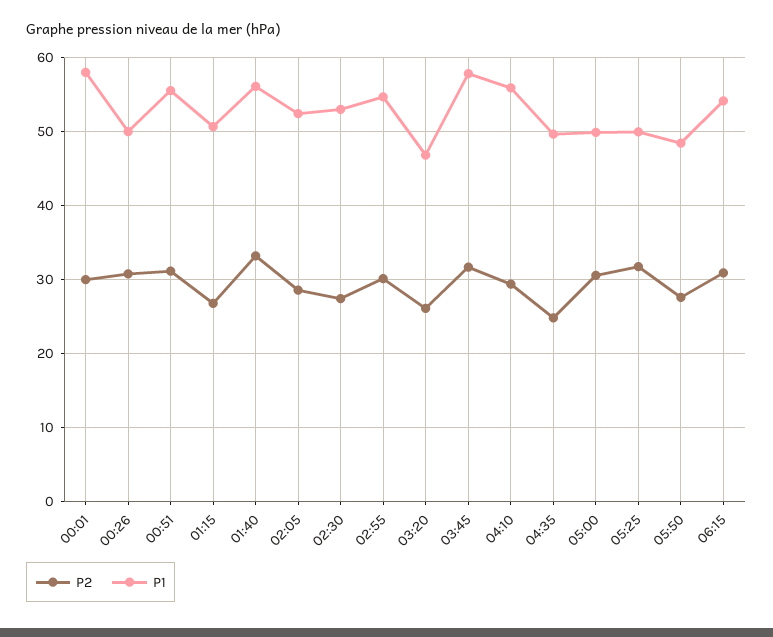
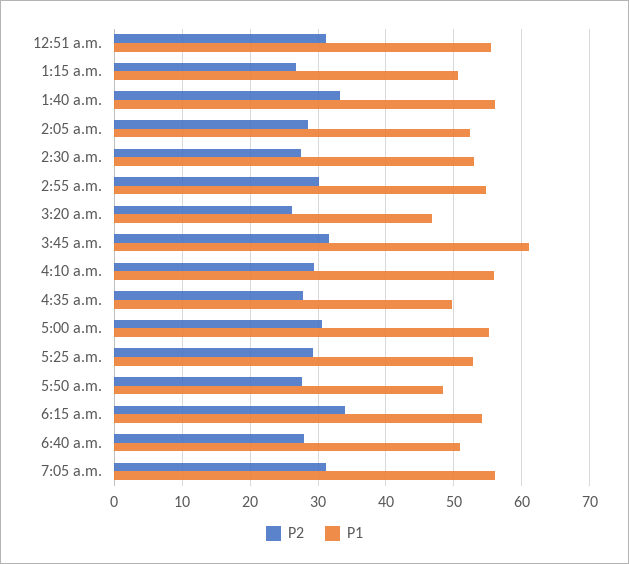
P2, 00:01: 30 -> none
P1, 00:01: 58 -> none
P2, 00:26: 31 -> none
P1, 00:26: 50 -> none
P1, 03:45: 58 -> 61
P2, 04:35: 25 -> 28
P1, 05:00: 50 -> 55
P2, 05:25: 32 -> 29
P1, 05:25: 50 -> 53
P2, 06:15: 31 -> 34
P2, 6:40 a.m.: none -> 28
P1, 6:40 a.m.: none -> 51
P2, 7:05 a.m.: none -> 31
P1, 7:05 a.m.: none -> 56

